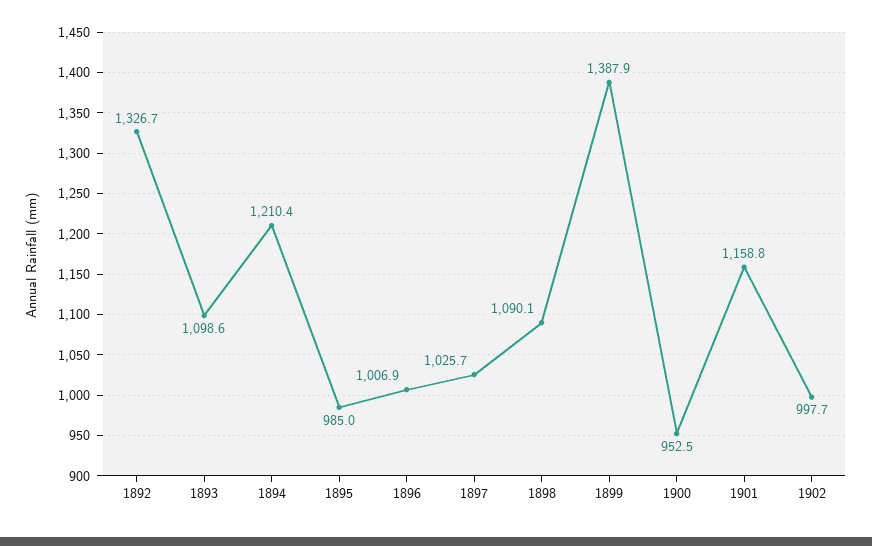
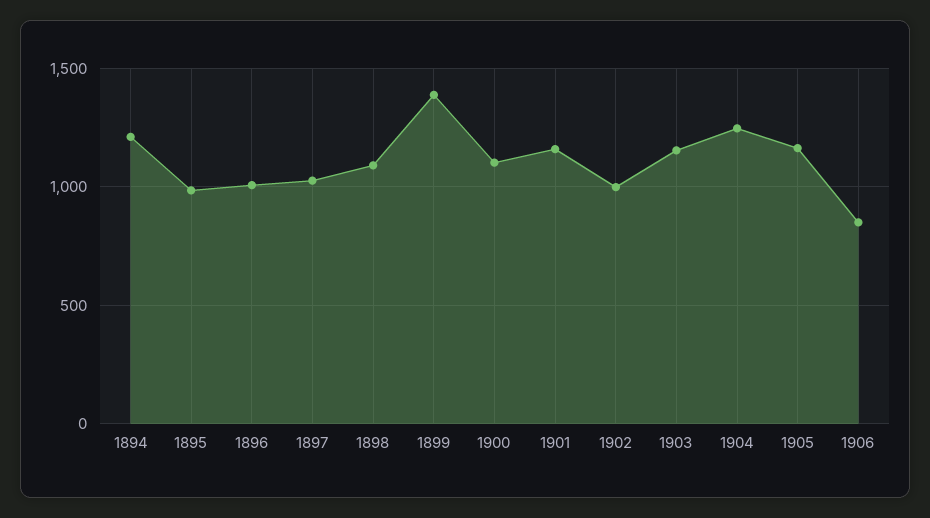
1892: 1326.7 -> none
1893: 1098.6 -> none
1900: 952.5 -> 1100
1903: none -> 1150
1904: none -> 1250
1905: none -> 1150
1906: none -> 850

